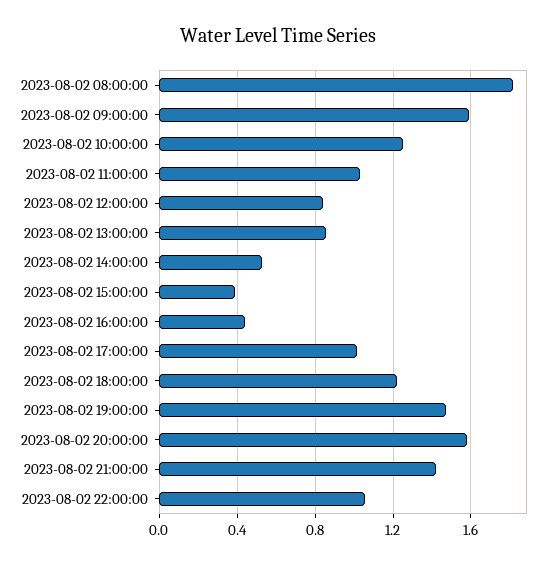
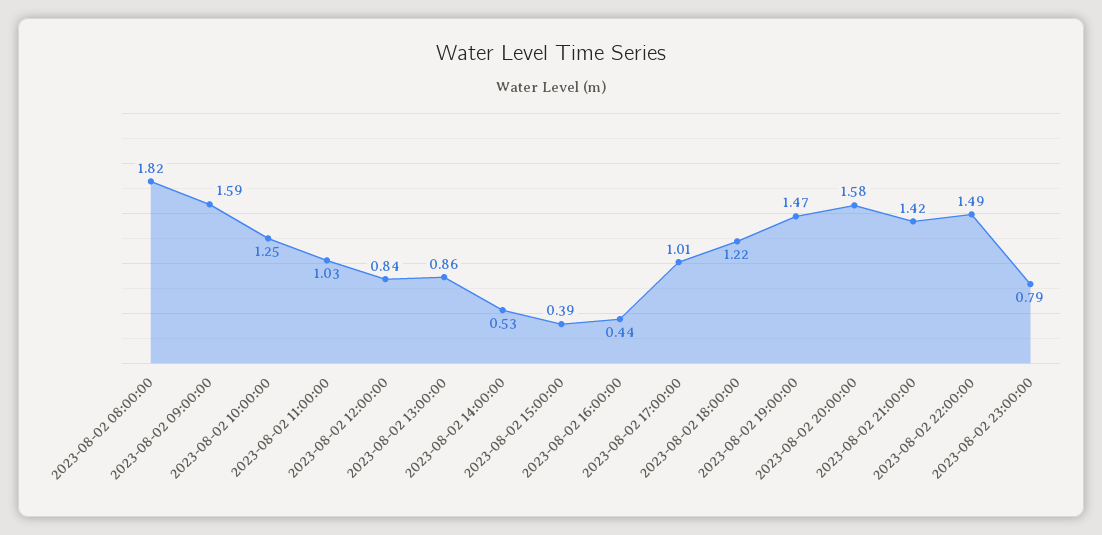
2023-08-02 22:00:00: 1.05 -> 1.49
2023-08-02 23:00:00: none -> 0.79

